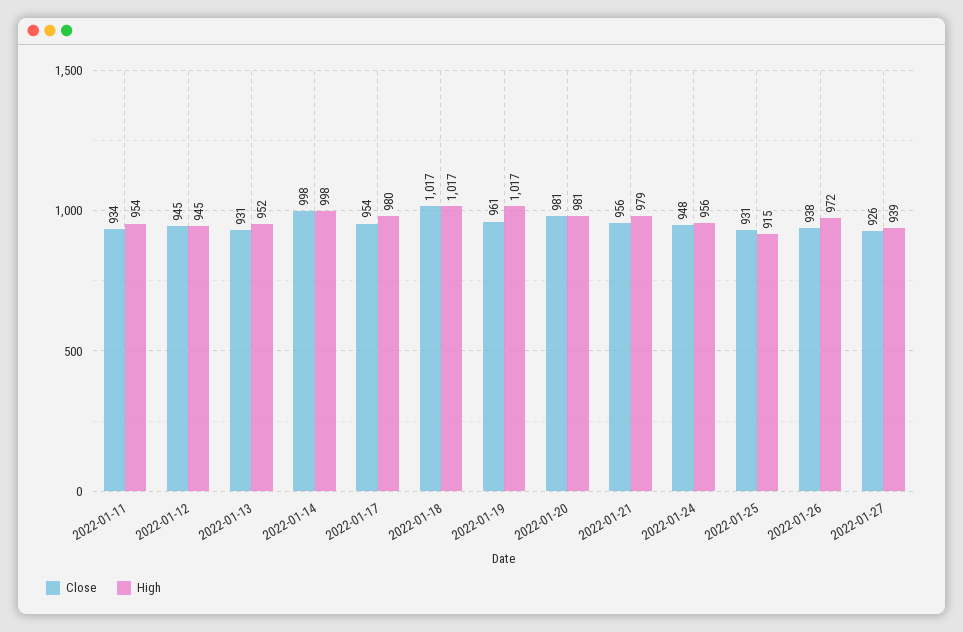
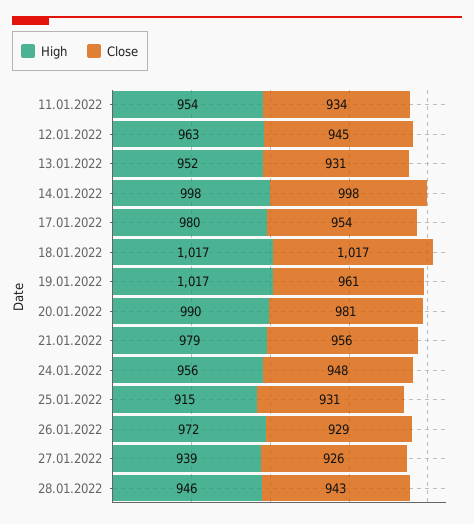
High, 2022-01-12: 945 -> 963
High, 2022-01-20: 981 -> 990
Close, 2022-01-26: 938 -> 929
High, 28.01.2022: none -> 946
Close, 28.01.2022: none -> 943

